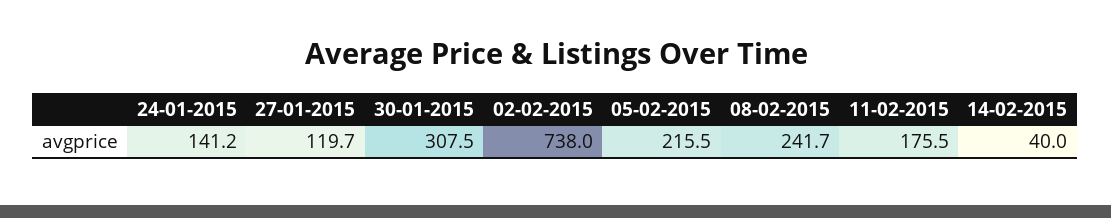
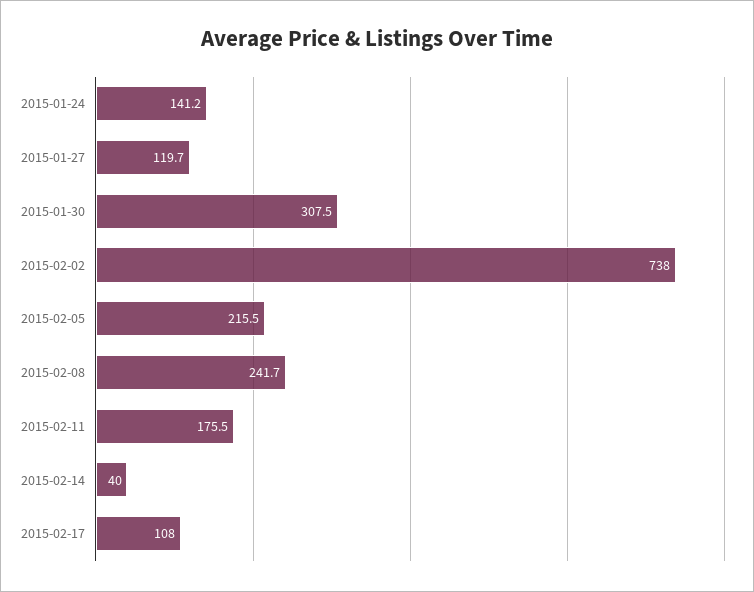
2015-02-17: none -> 108

